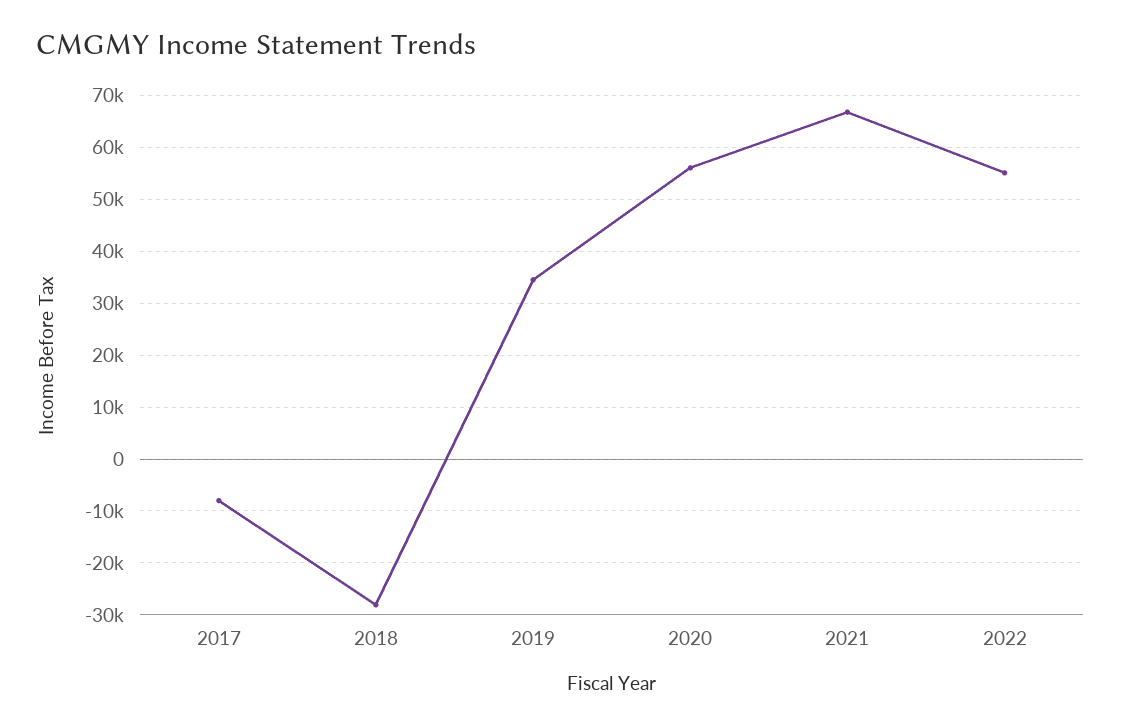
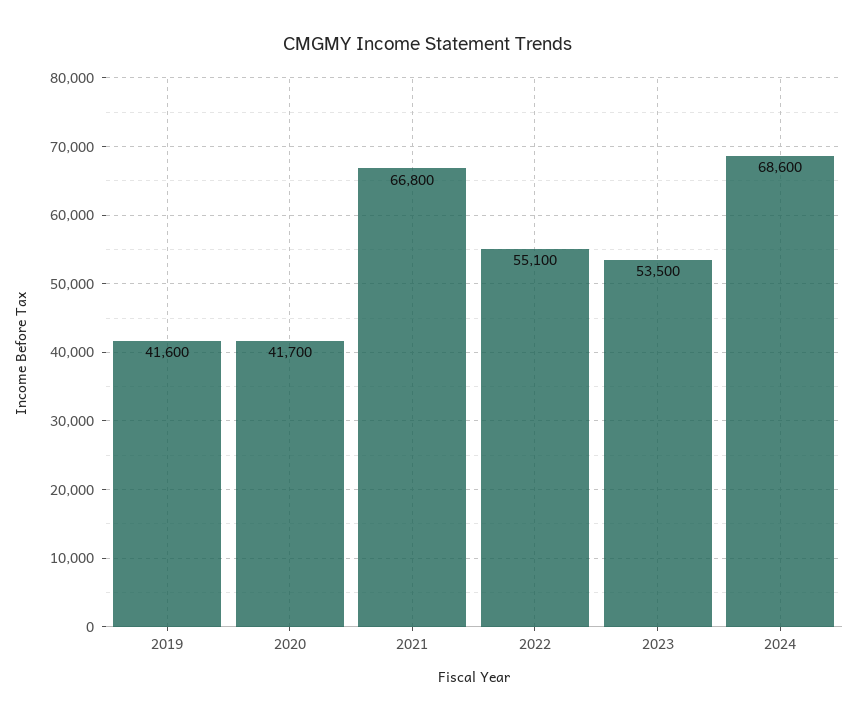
2017: -8000 -> none
2018: -28000 -> none
2019: 34000 -> 41600
2020: 56000 -> 41700
2023: none -> 53500
2024: none -> 68600

